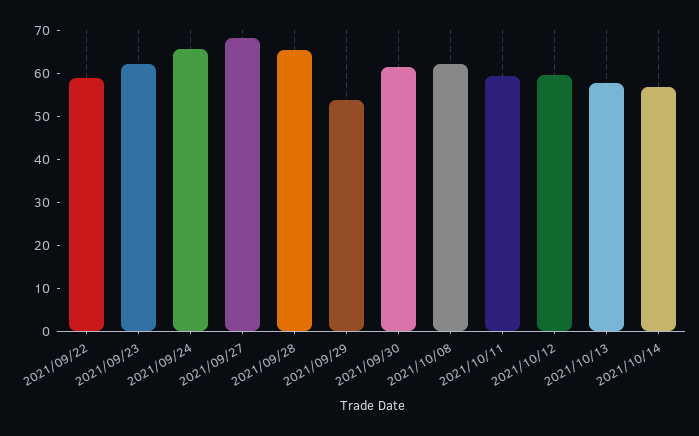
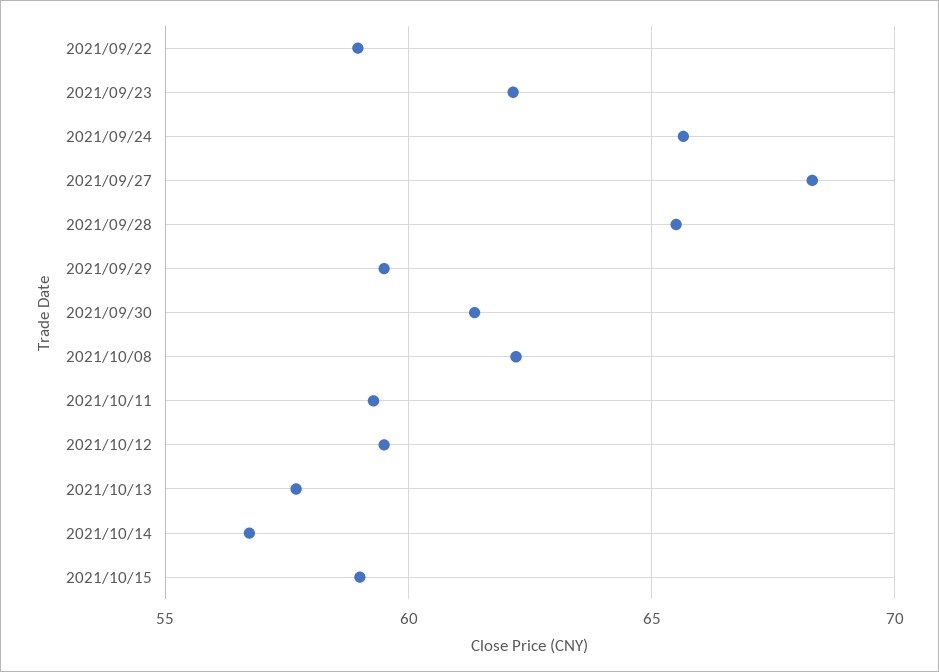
2021/09/29: 54 -> 59.5
2021/10/15: none -> 59

